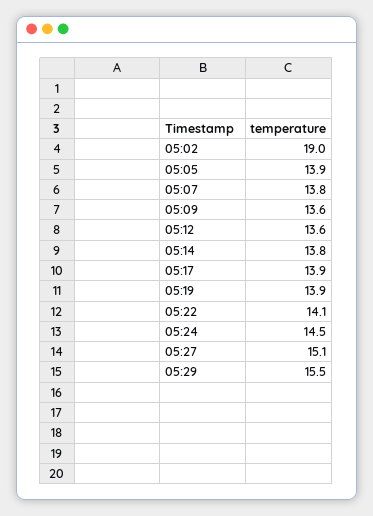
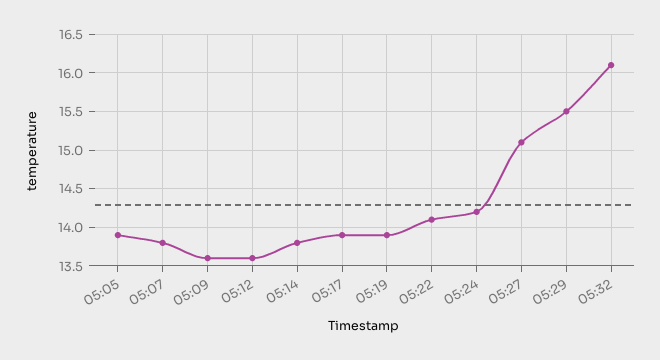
05:02: 19 -> none
05:24: 14.5 -> 14.2
05:32: none -> 16.1

